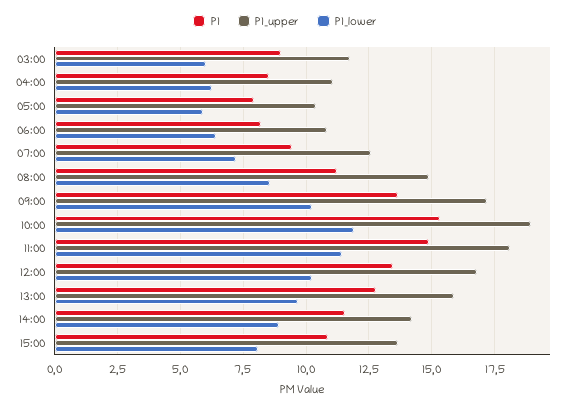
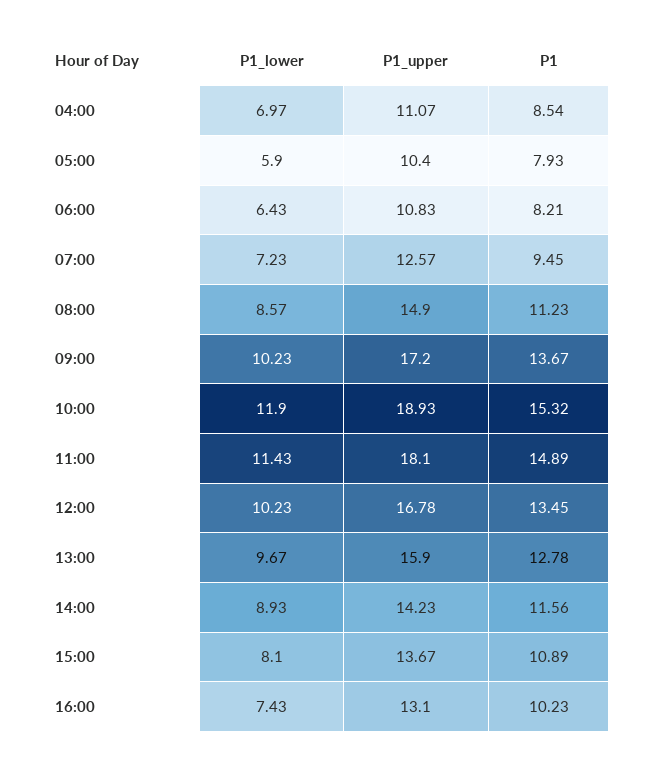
P1, 03:00: 9 -> none
P1_upper, 03:00: 11.75 -> none
P1_lower, 03:00: 6 -> none
P1_lower, 04:00: 6.25 -> 6.97
P1_lower, 16:00: none -> 7.43
P1_upper, 16:00: none -> 13.1
P1, 16:00: none -> 10.23

